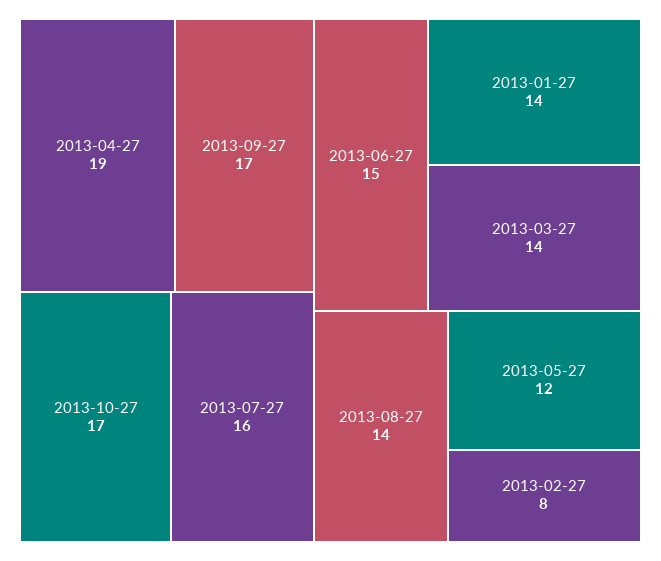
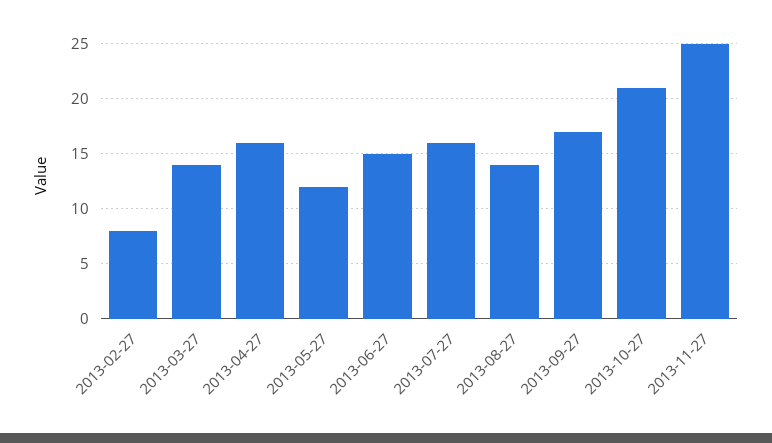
2013-04-27: 19 -> 16
2013-10-27: 17 -> 21
2013-01-27: 14 -> none
2013-11-27: none -> 25

